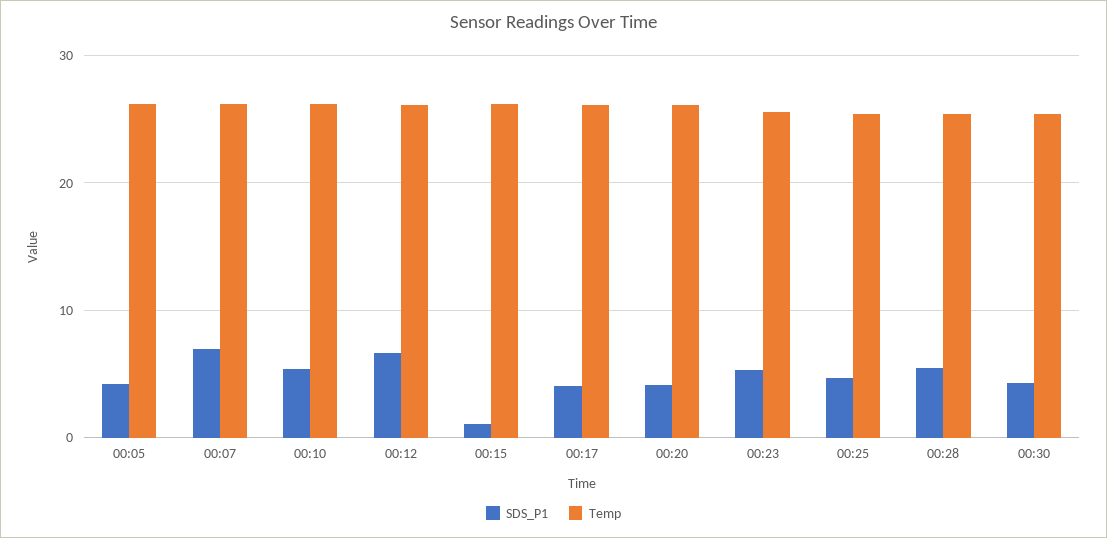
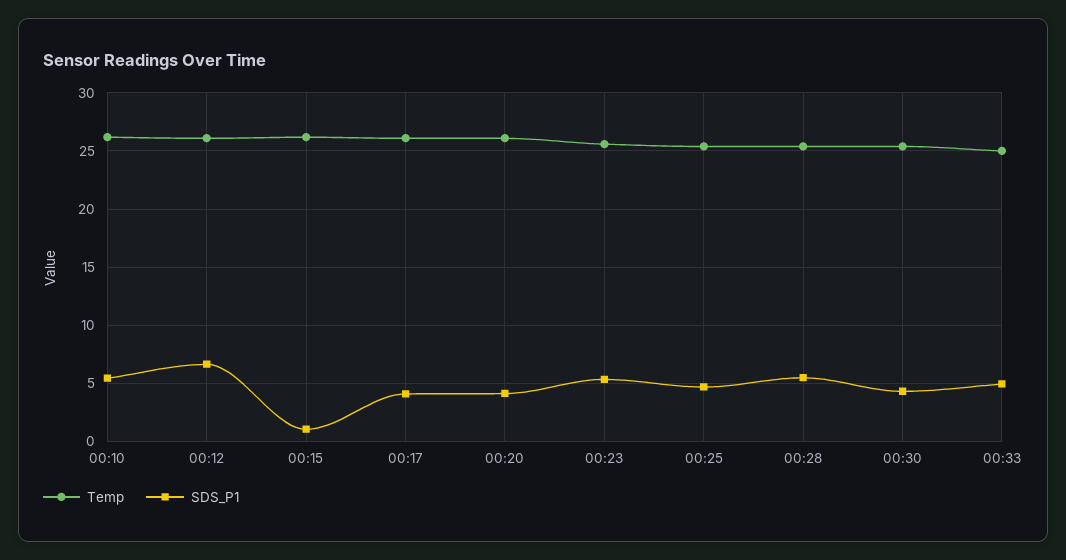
SDS_P1, 00:05: 4 -> none
Temp, 00:05: 26 -> none
SDS_P1, 00:07: 7 -> none
Temp, 00:07: 26 -> none
Temp, 00:33: none -> 25
SDS_P1, 00:33: none -> 5

